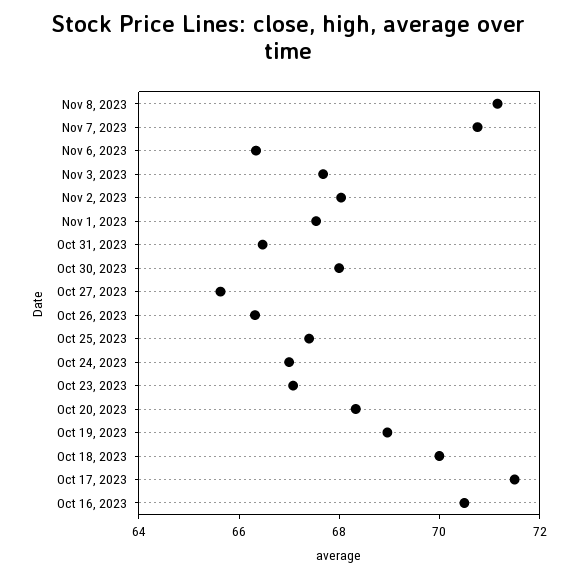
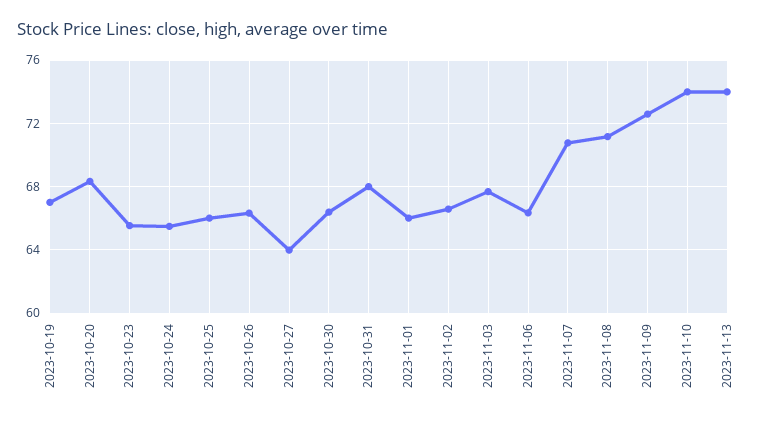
Nov 2, 2023: 68 -> 66.5
Nov 1, 2023: 67.5 -> 66
Oct 31, 2023: 66.5 -> 68
Oct 30, 2023: 68 -> 66.5
Oct 27, 2023: 65.5 -> 64
Oct 25, 2023: 67.5 -> 66
Oct 24, 2023: 67 -> 65.5
Oct 23, 2023: 67 -> 65.5
Oct 19, 2023: 69 -> 67
Oct 18, 2023: 70 -> none
Oct 17, 2023: 71.5 -> none
Oct 16, 2023: 70.5 -> none
2023-11-09: none -> 72.5
2023-11-10: none -> 74
2023-11-13: none -> 74

